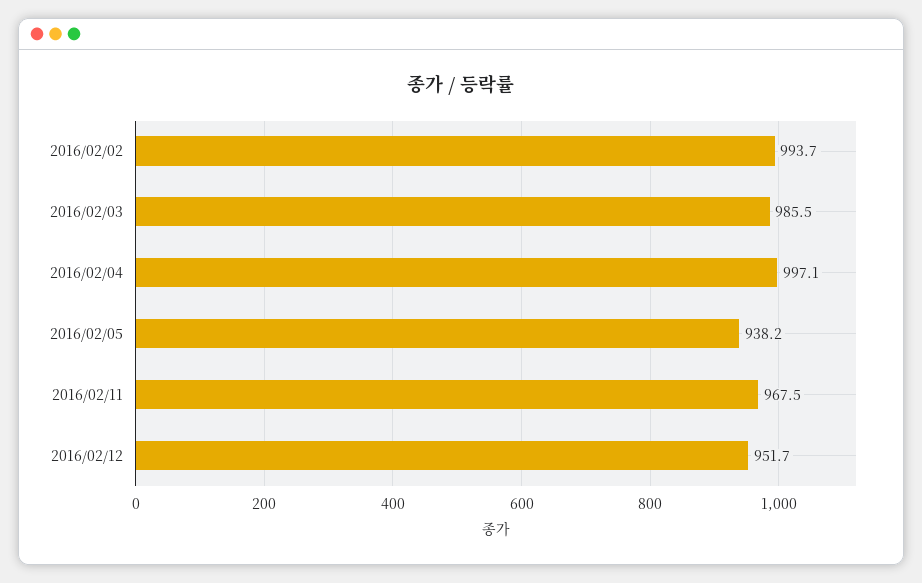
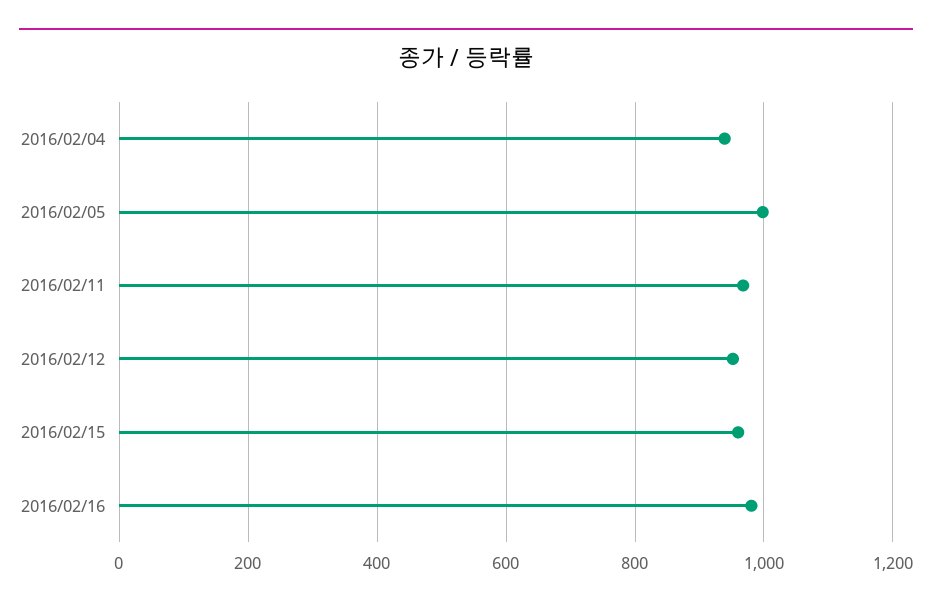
2016/02/02: 993.7 -> none
2016/02/03: 985.5 -> none
2016/02/04: 997.1 -> 940
2016/02/05: 938.2 -> 1000
2016/02/15: none -> 960
2016/02/16: none -> 980

